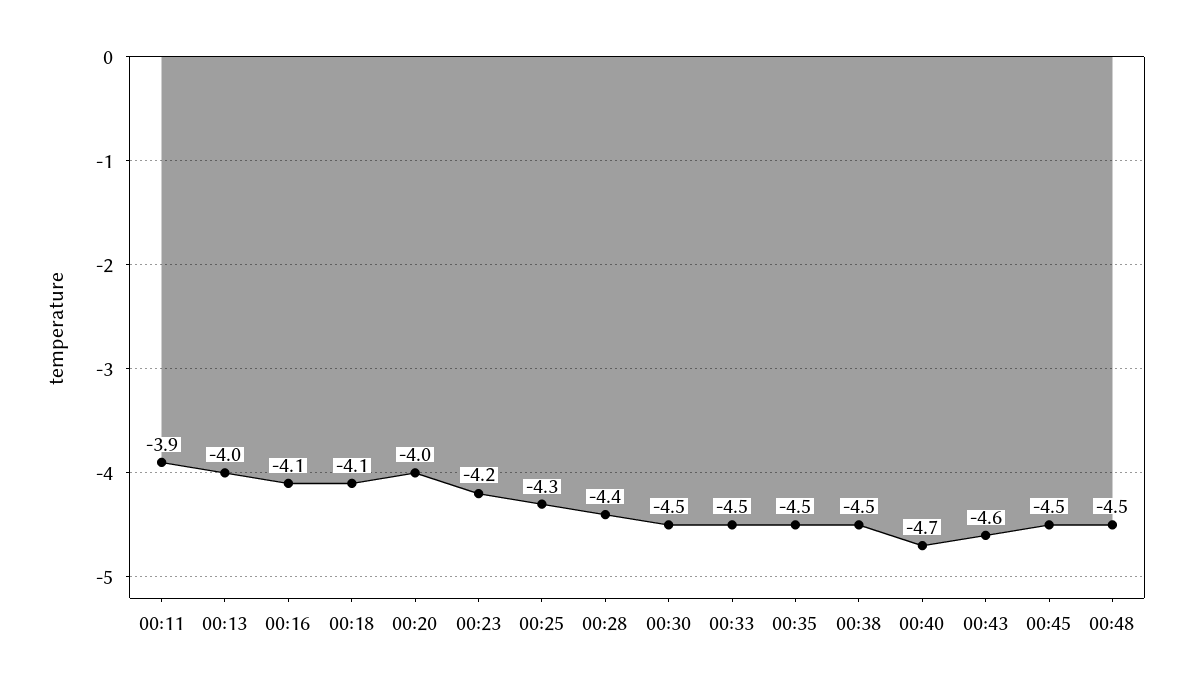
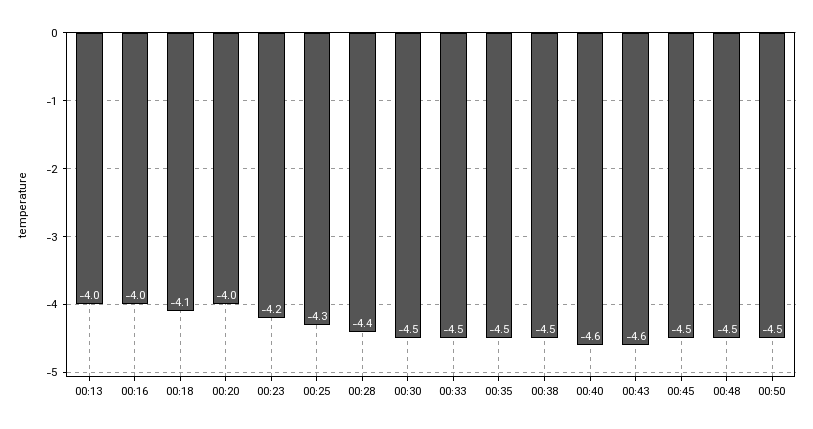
00:11: -3.9 -> none
00:16: -4.1 -> -4
00:40: -4.7 -> -4.6
00:50: none -> -4.5

